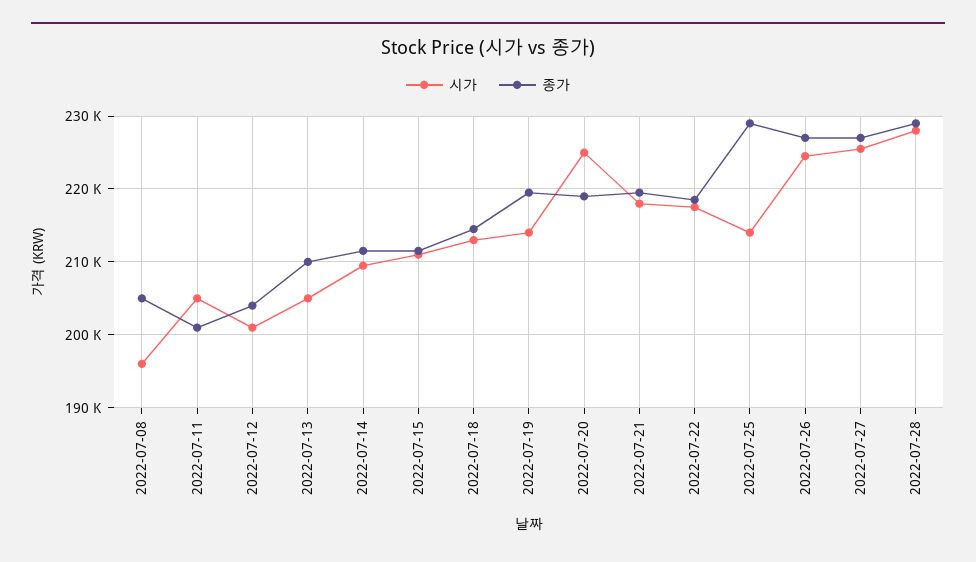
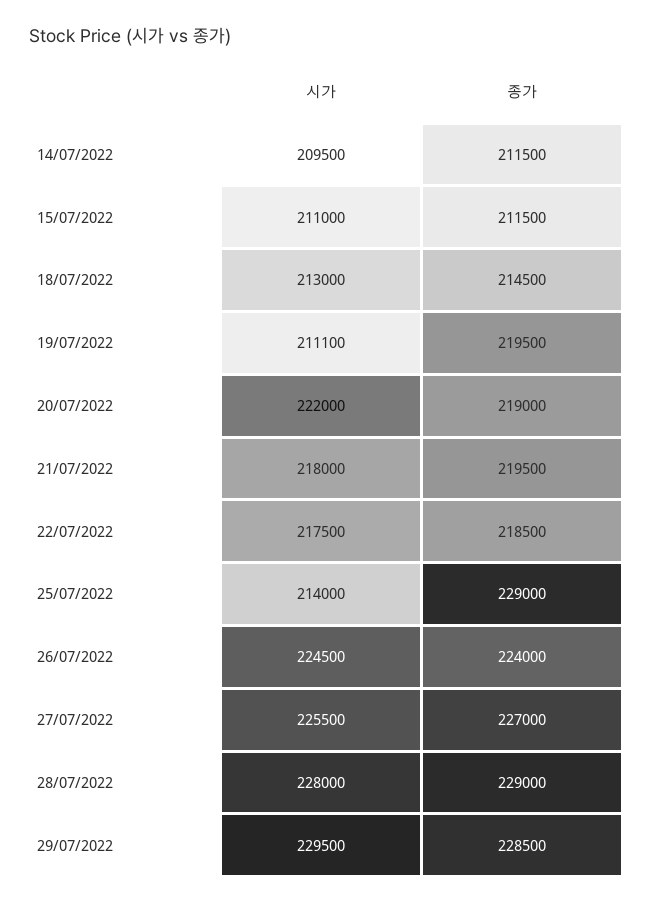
시가, 2022-07-08: 196000 -> none
종가, 2022-07-08: 205000 -> none
시가, 2022-07-11: 205000 -> none
종가, 2022-07-11: 201000 -> none
시가, 2022-07-12: 201000 -> none
종가, 2022-07-12: 204000 -> none
시가, 2022-07-13: 205000 -> none
종가, 2022-07-13: 210000 -> none
시가, 2022-07-19: 214000 -> 211100
시가, 2022-07-20: 225000 -> 222000
종가, 2022-07-26: 227000 -> 224000
시가, 29/07/2022: none -> 229500
종가, 29/07/2022: none -> 228500

